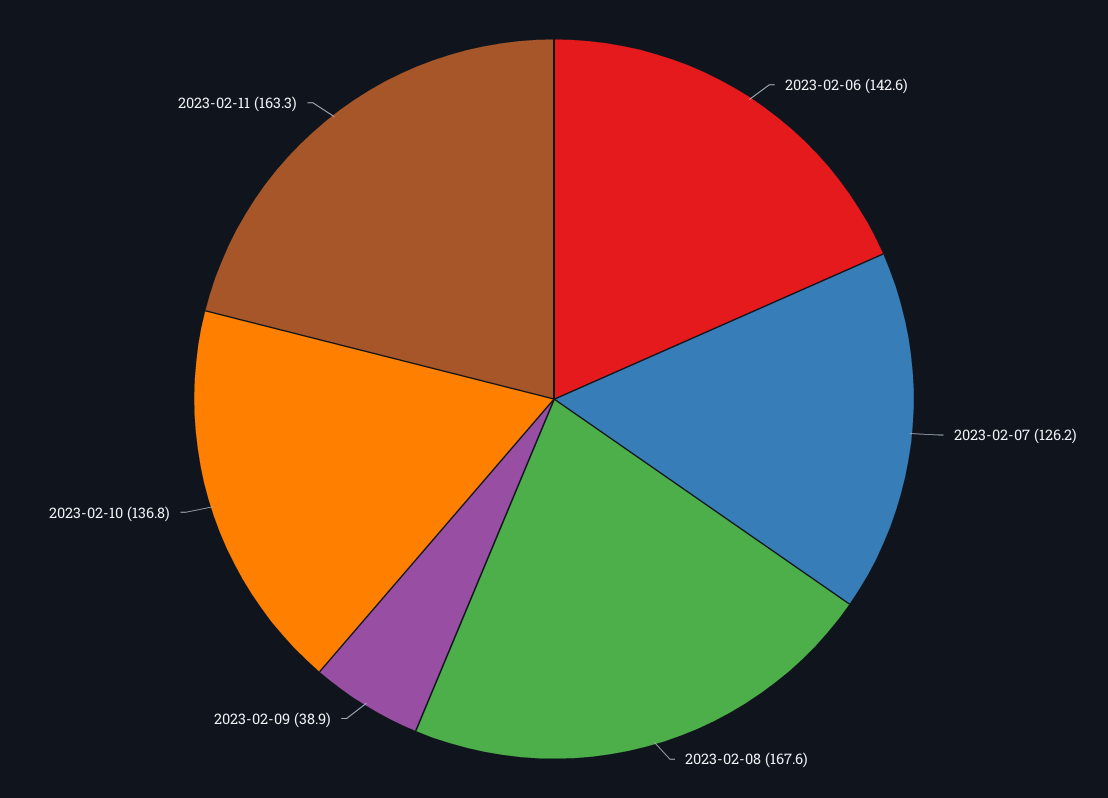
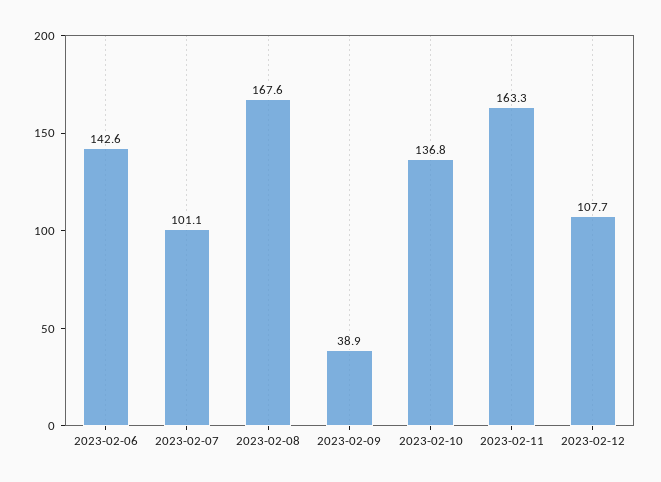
2023-02-07: 126.2 -> 101.1
2023-02-12: none -> 107.7

